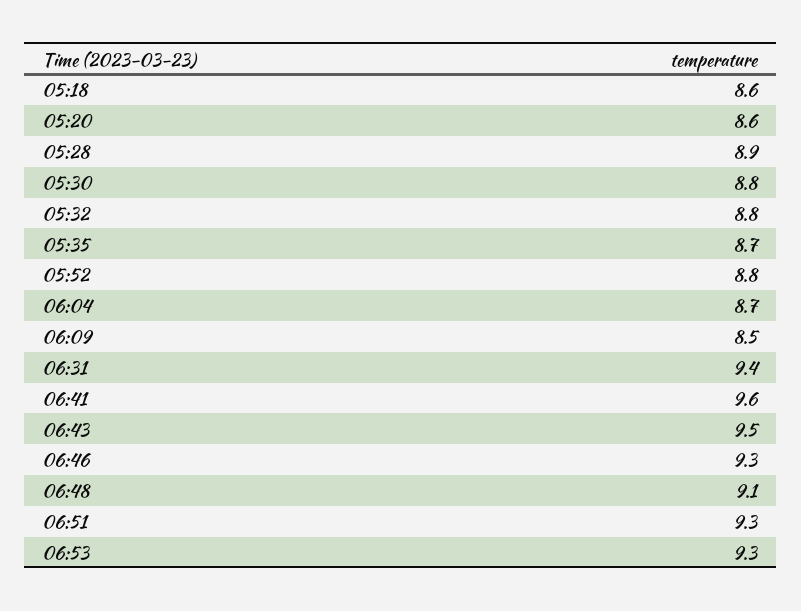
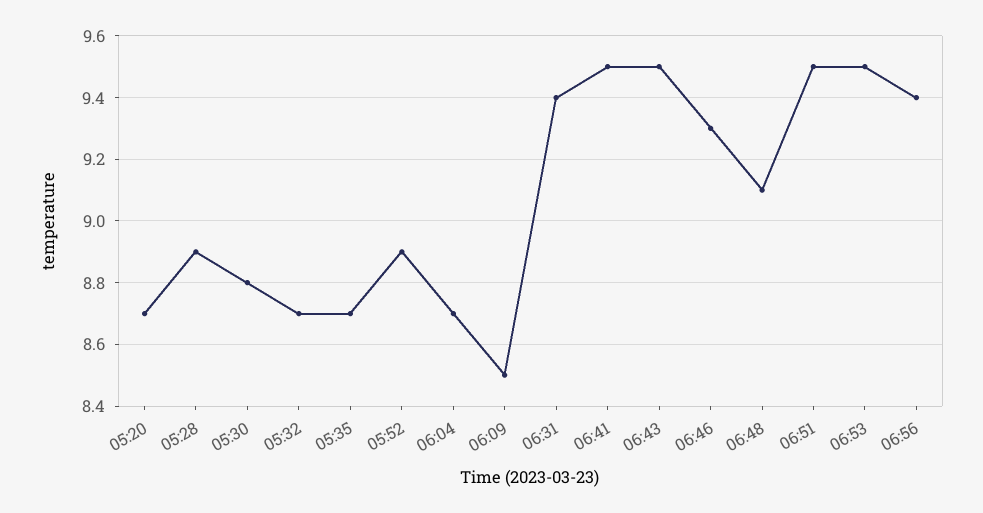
05:18: 8.6 -> none
05:20: 8.6 -> 8.7
05:32: 8.8 -> 8.7
05:52: 8.8 -> 8.9
06:41: 9.6 -> 9.5
06:51: 9.3 -> 9.5
06:53: 9.3 -> 9.5
06:56: none -> 9.4

